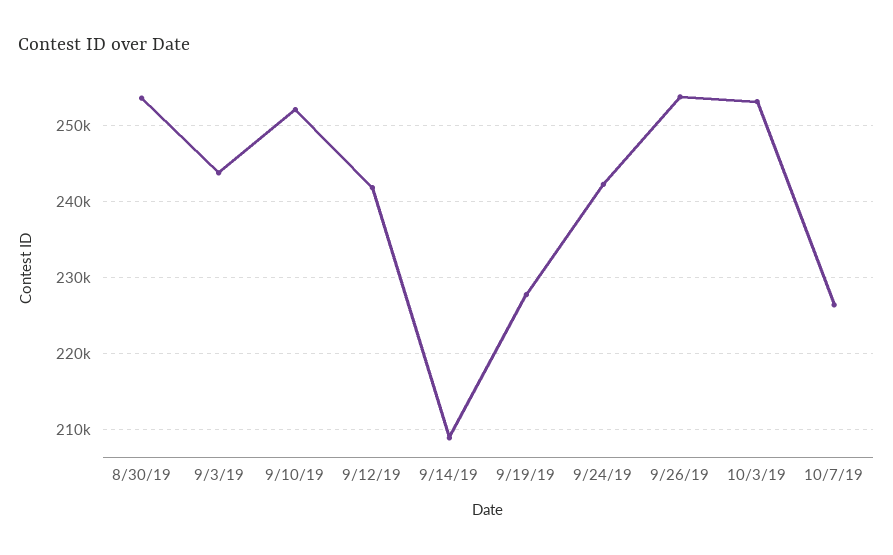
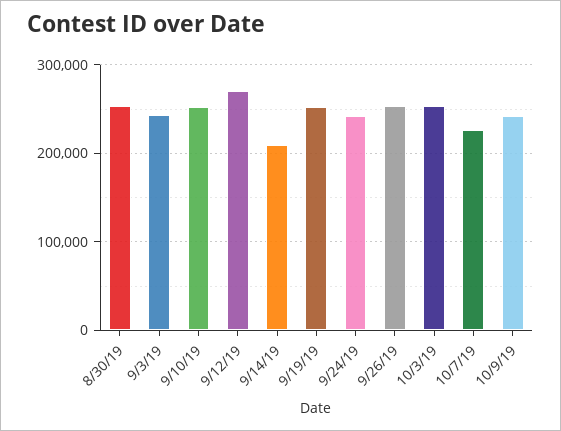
9/12/19: 242000 -> 270000
9/19/19: 228000 -> 250000
10/9/19: none -> 240000

